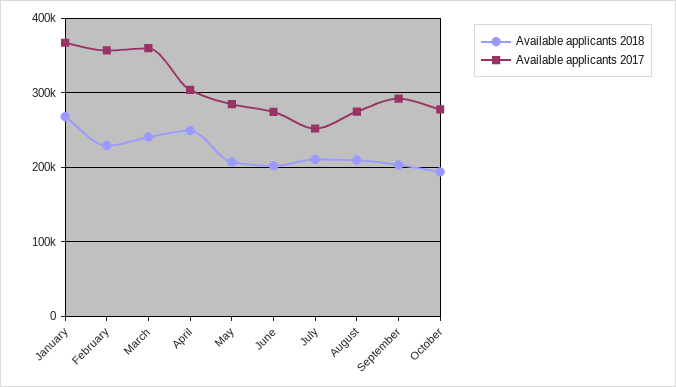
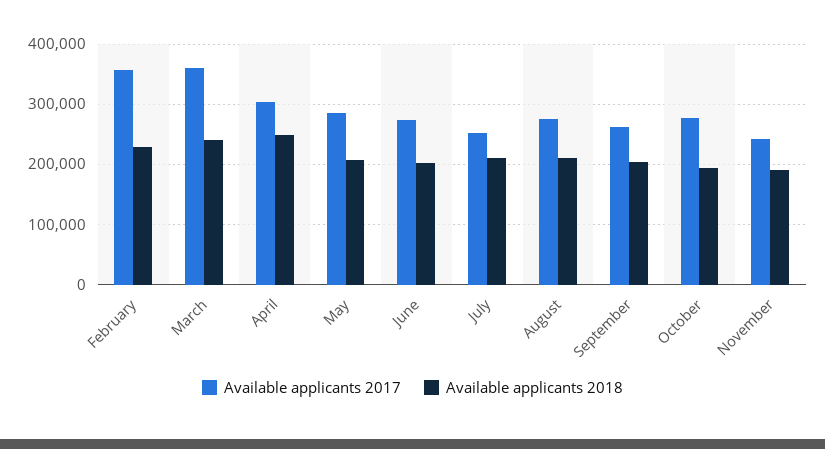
Available applicants 2018, January: 270000 -> none
Available applicants 2017, January: 370000 -> none
Available applicants 2017, September: 290000 -> 260000
Available applicants 2017, November: none -> 240000
Available applicants 2018, November: none -> 190000

